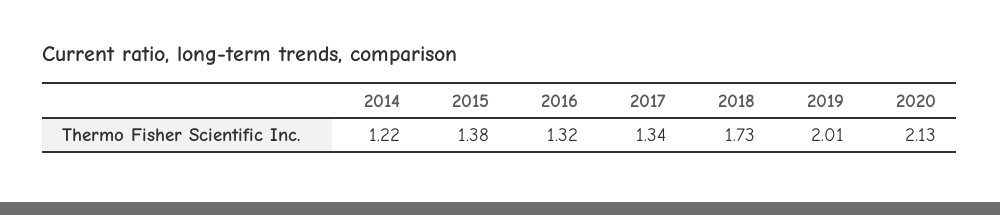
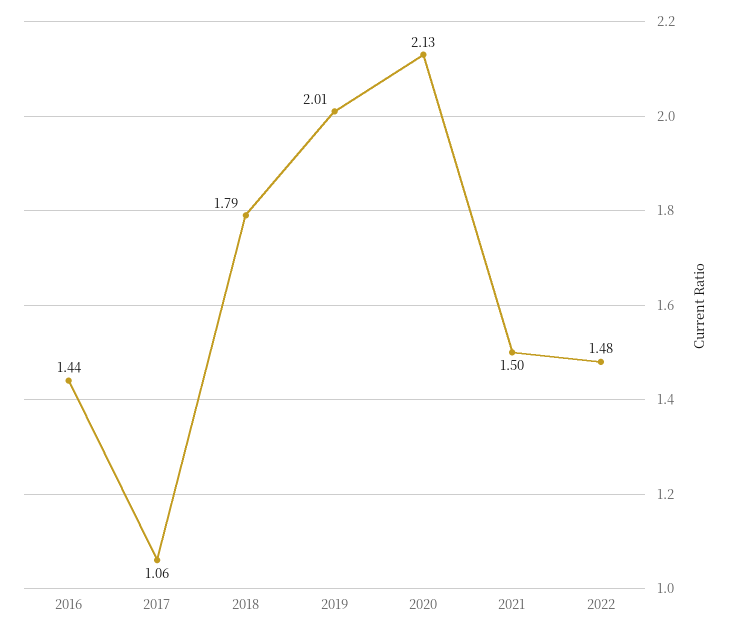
2014: 1.22 -> none
2015: 1.38 -> none
2016: 1.32 -> 1.44
2017: 1.34 -> 1.06
2018: 1.73 -> 1.79
2021: none -> 1.5
2022: none -> 1.48

